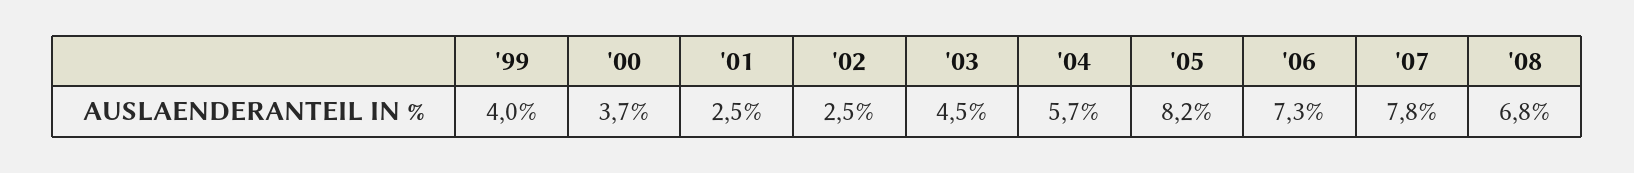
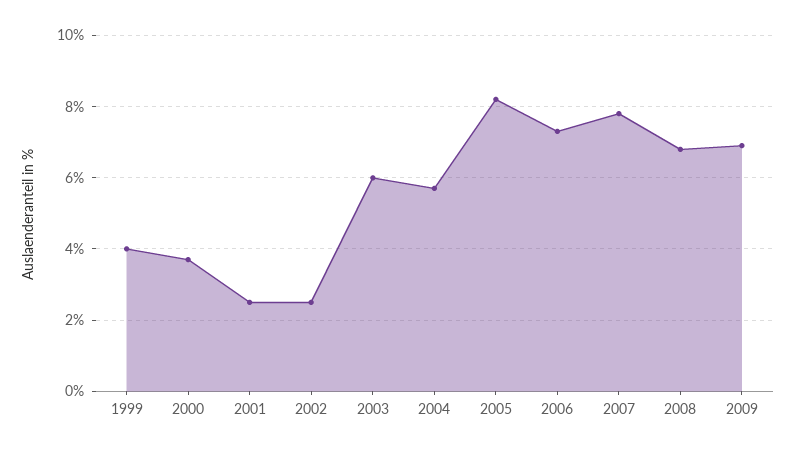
'03: 4.5 -> 6
2009: none -> 7

